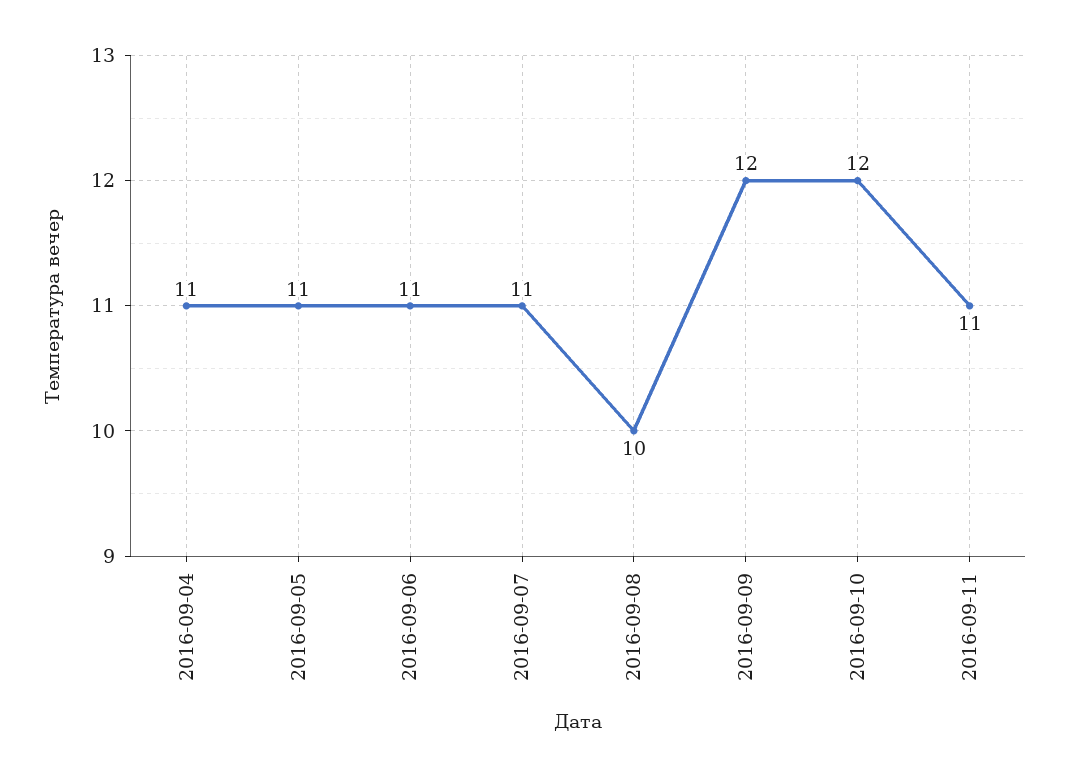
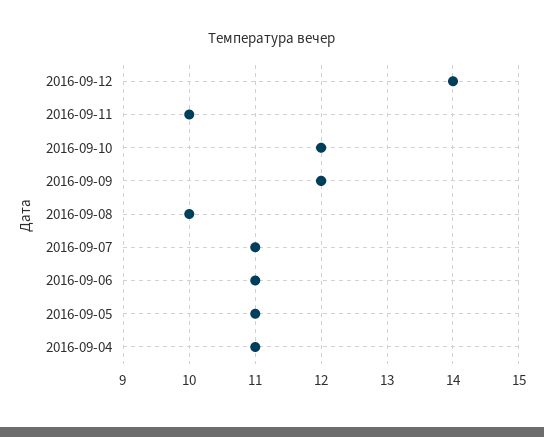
2016-09-11: 11 -> 10
2016-09-12: none -> 14

